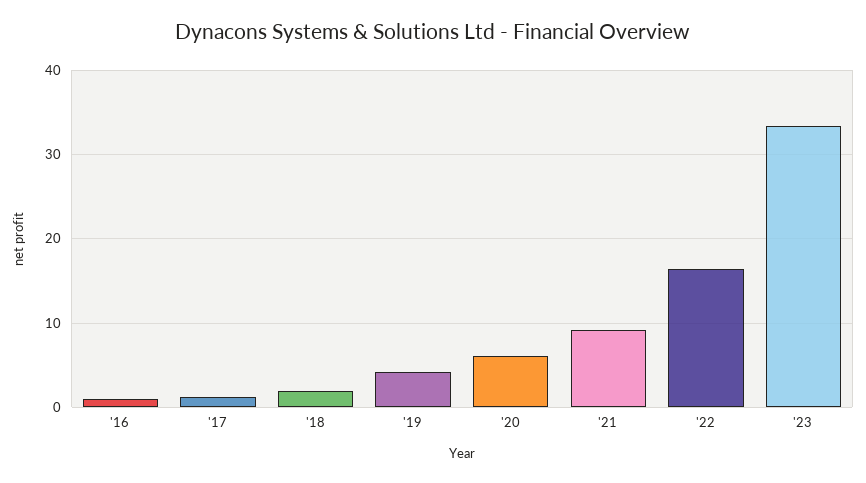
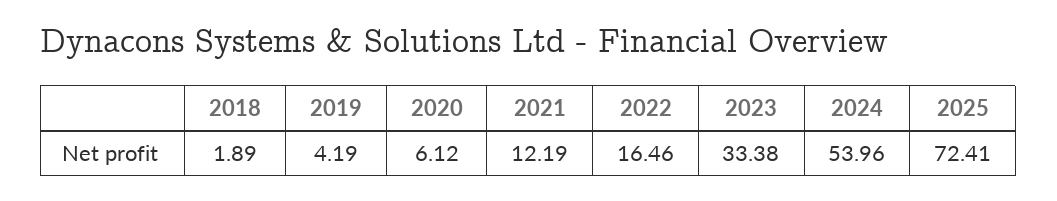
'16: 1 -> none
'17: 1 -> none
'21: 9 -> 12.19
2024: none -> 53.96
2025: none -> 72.41

